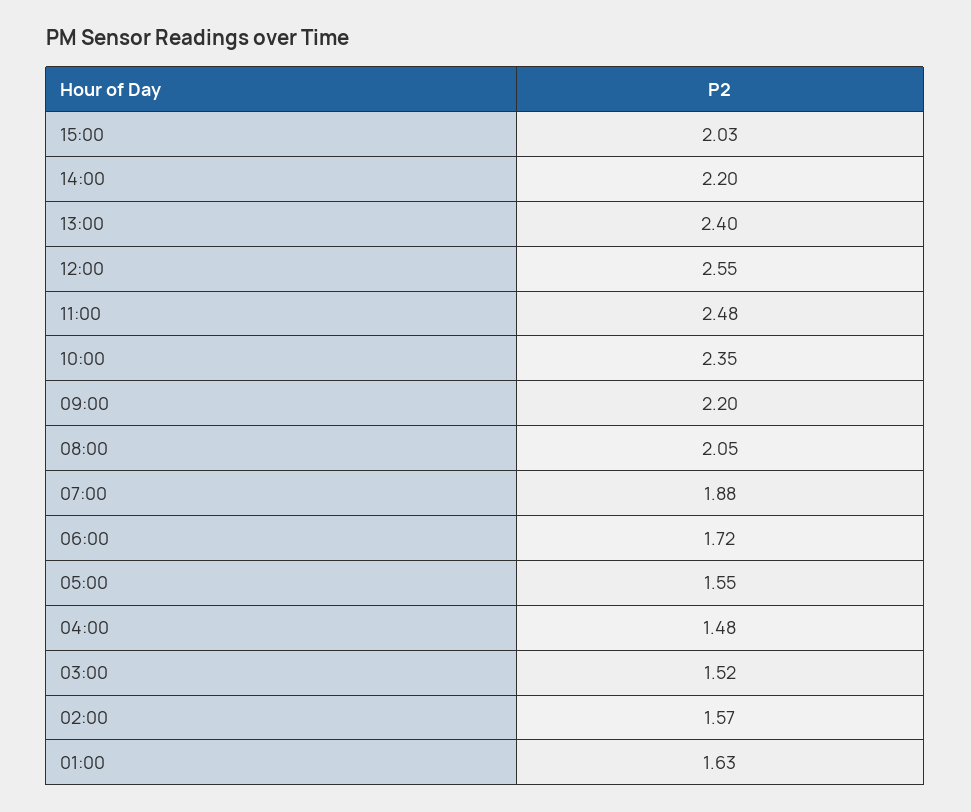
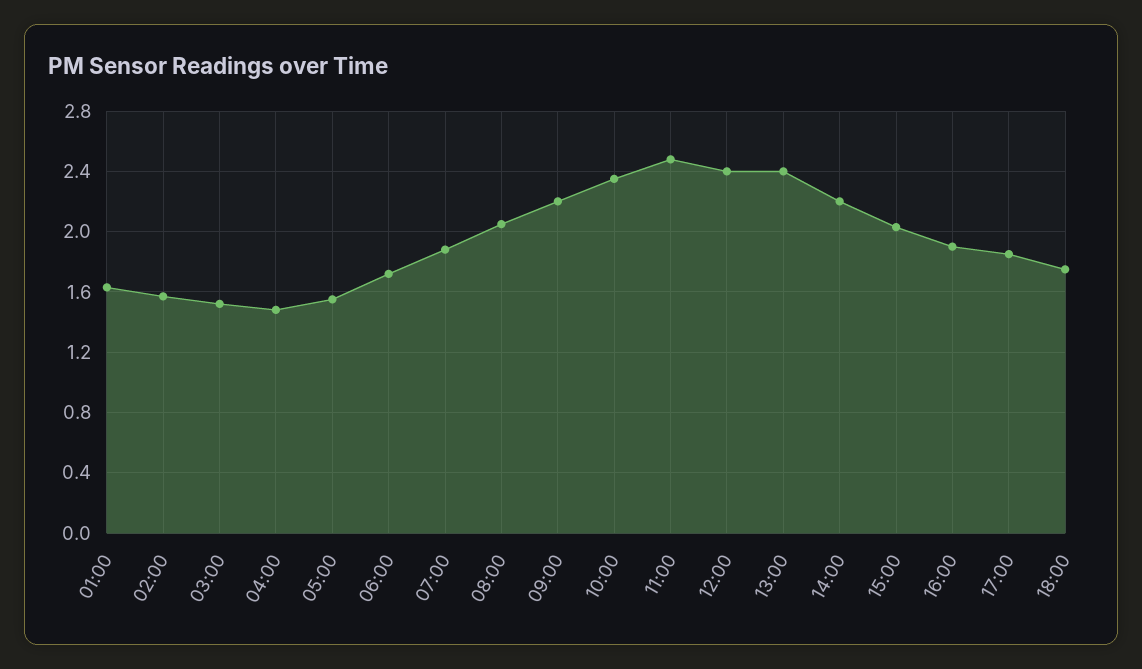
12:00: 2.55 -> 2.4
16:00: none -> 1.9
17:00: none -> 1.85
18:00: none -> 1.75

